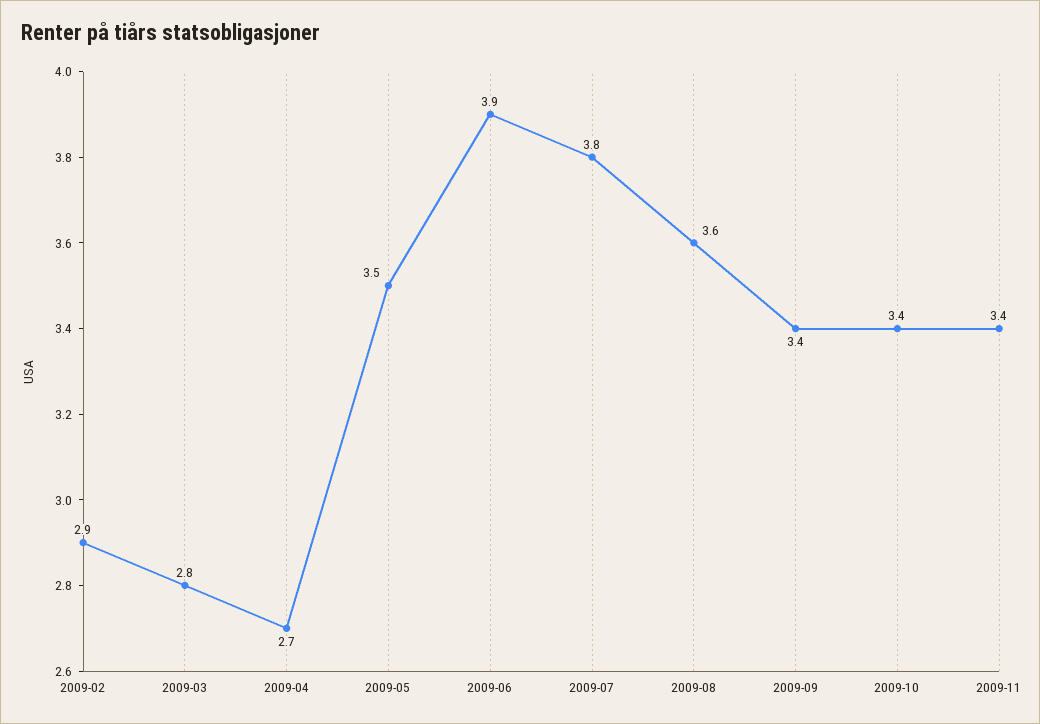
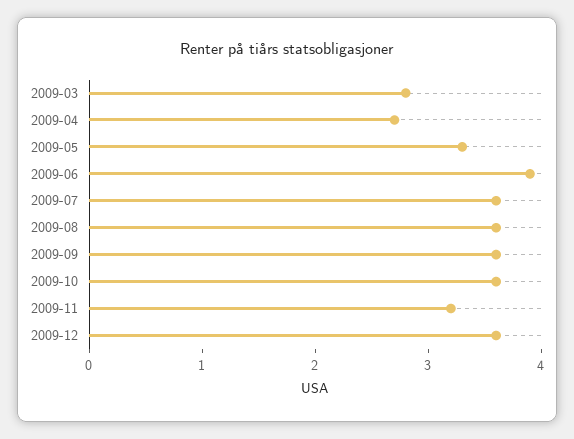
2009-02: 2.9 -> none
2009-05: 3.5 -> 3.3
2009-07: 3.8 -> 3.6
2009-09: 3.4 -> 3.6
2009-10: 3.4 -> 3.6
2009-11: 3.4 -> 3.2
2009-12: none -> 3.6

